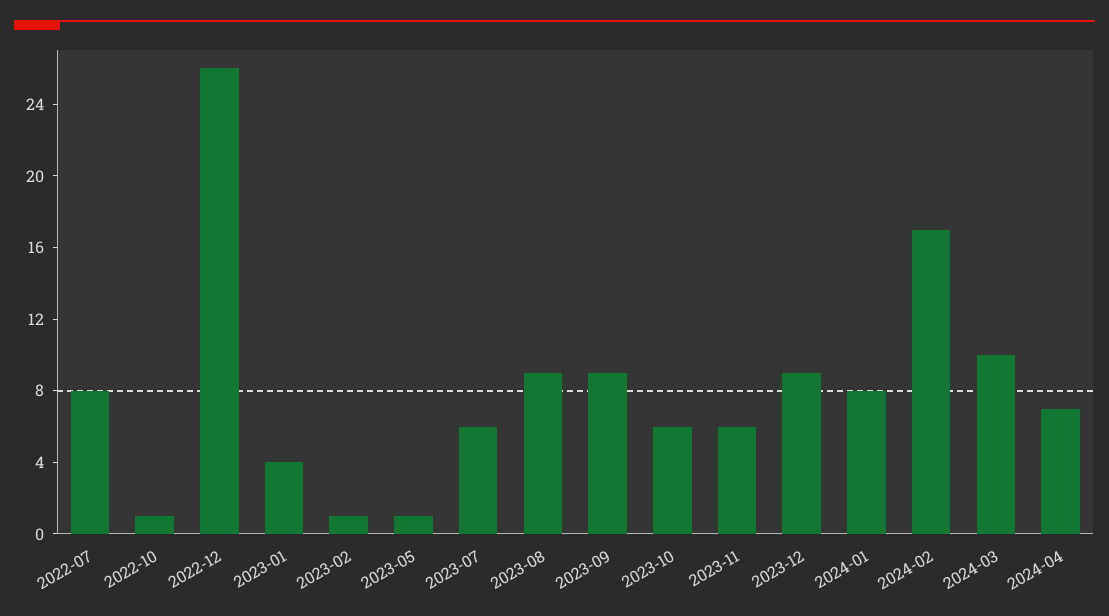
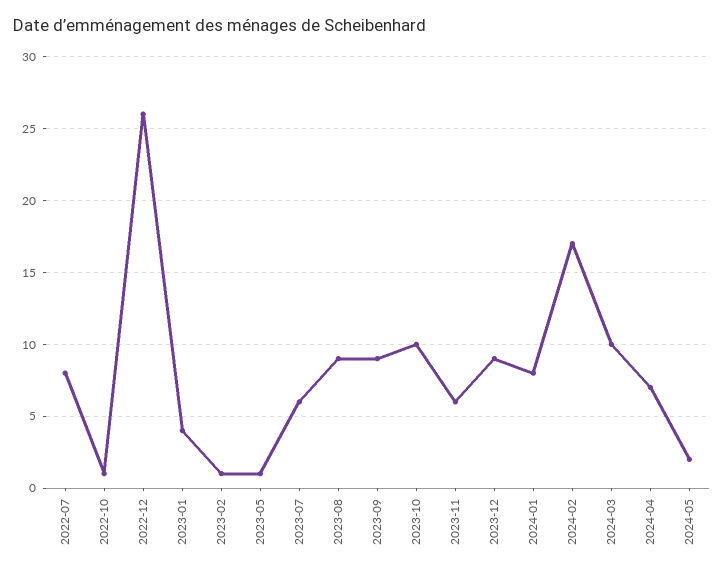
2023-10: 6 -> 10
2024-05: none -> 2

